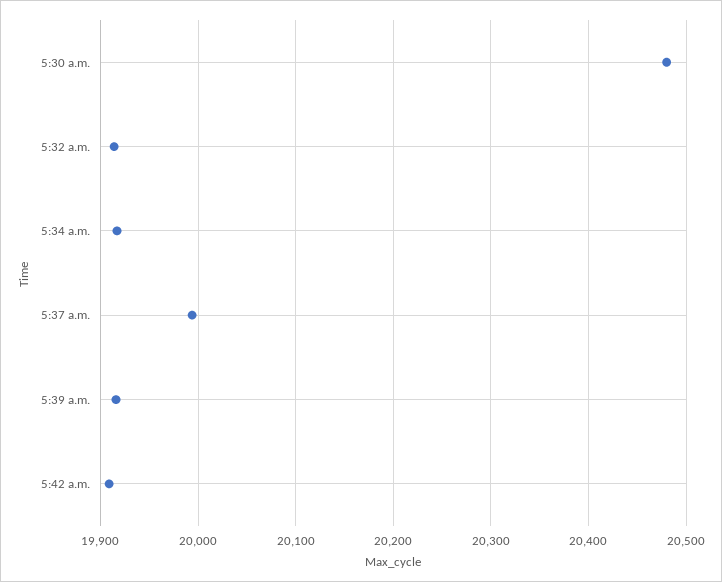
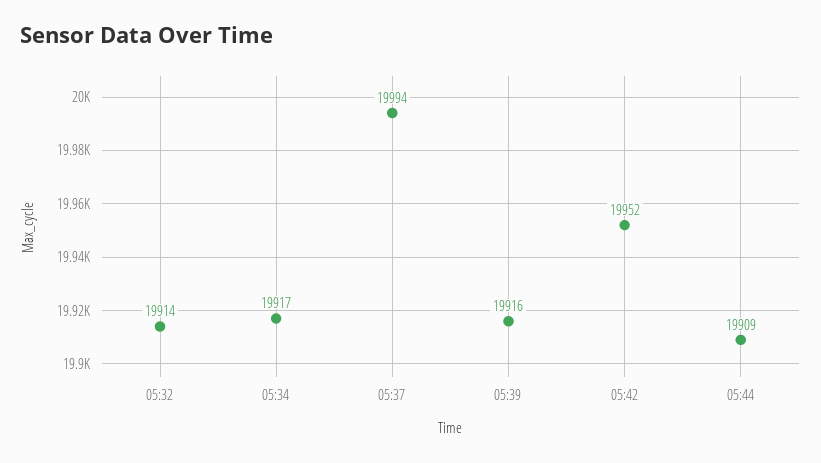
5:30 a.m.: 20480 -> none
5:42 a.m.: 19910 -> 19952
05:44: none -> 19909

